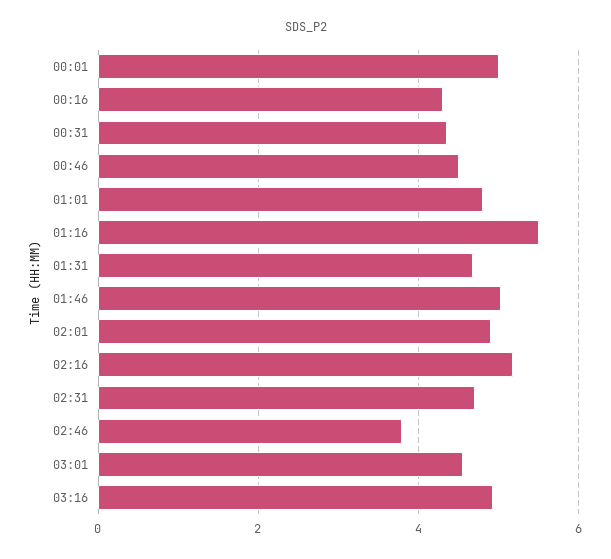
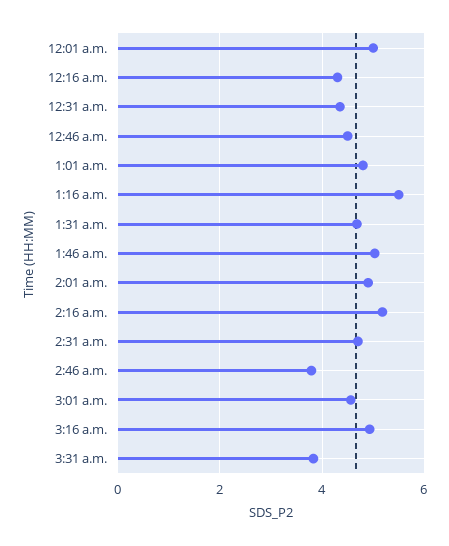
3:31 a.m.: none -> 3.8

